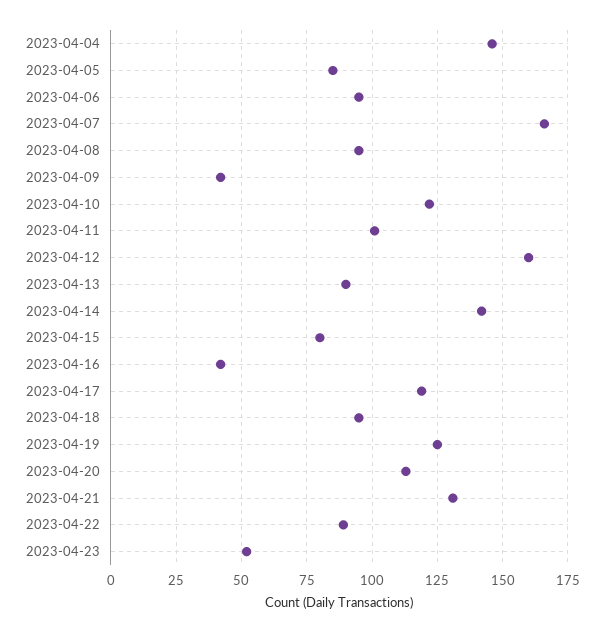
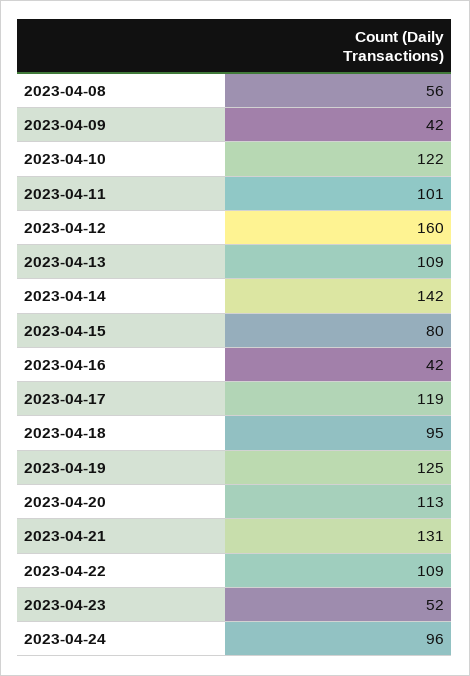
2023-04-04: 145 -> none
2023-04-05: 85 -> none
2023-04-06: 95 -> none
2023-04-07: 165 -> none
2023-04-08: 95 -> 56
2023-04-13: 90 -> 109
2023-04-22: 90 -> 109
2023-04-24: none -> 96

